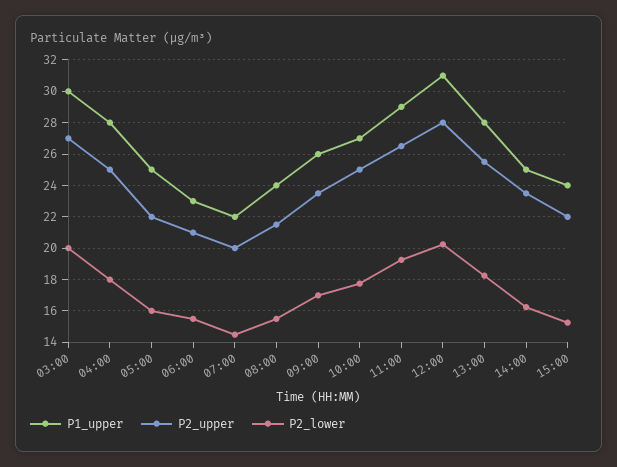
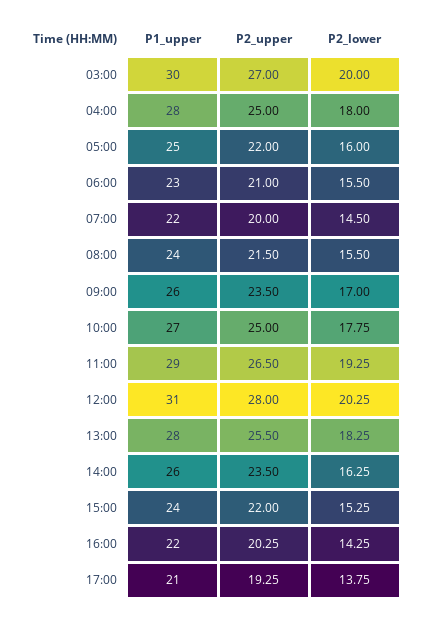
P1_upper, 14:00: 25 -> 26
P1_upper, 16:00: none -> 22
P2_upper, 16:00: none -> 20.25
P2_lower, 16:00: none -> 14.25
P1_upper, 17:00: none -> 21
P2_upper, 17:00: none -> 19.25
P2_lower, 17:00: none -> 13.75

